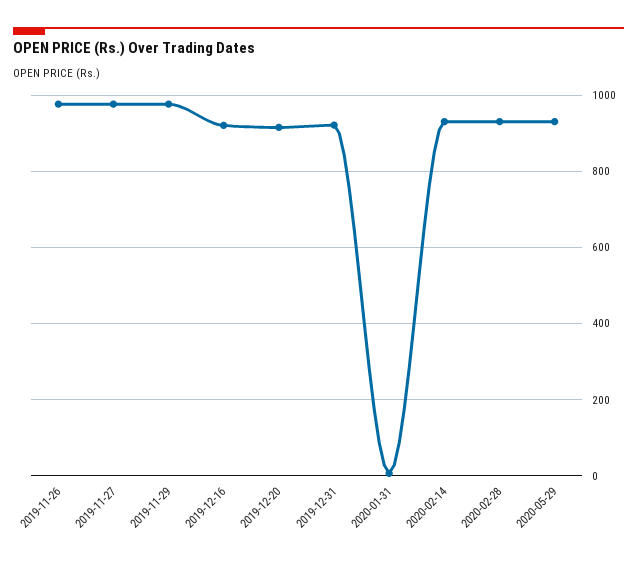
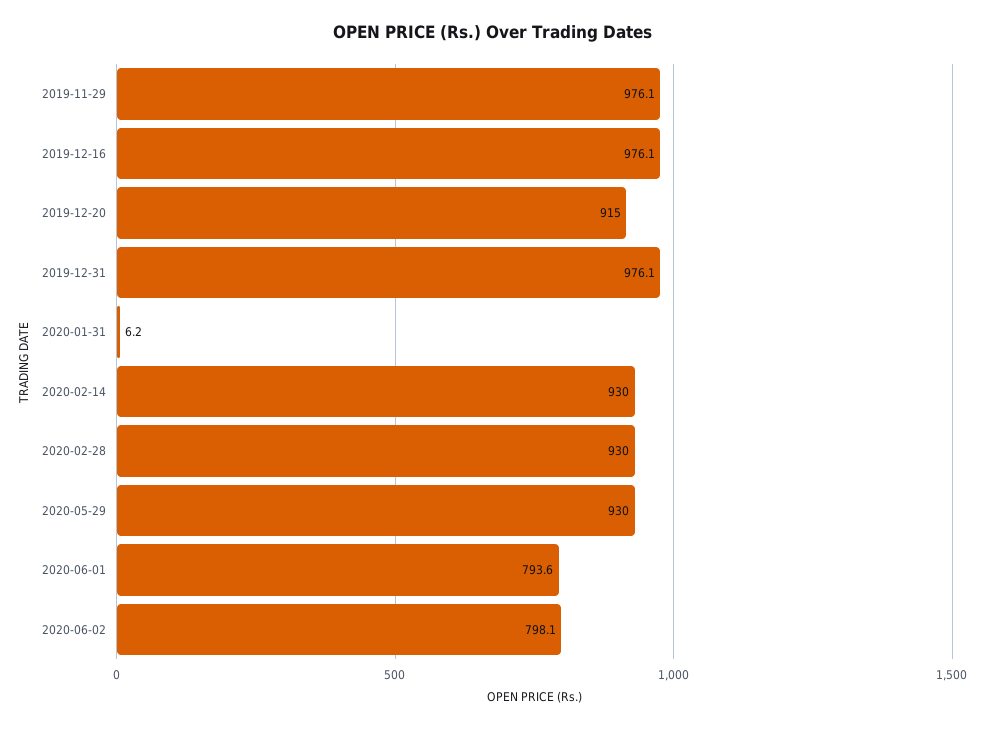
2019-11-26: 980 -> none
2019-11-27: 980 -> none
2019-12-16: 920 -> 976.1
2019-12-31: 920 -> 976.1
2020-06-01: none -> 793.6
2020-06-02: none -> 798.1

